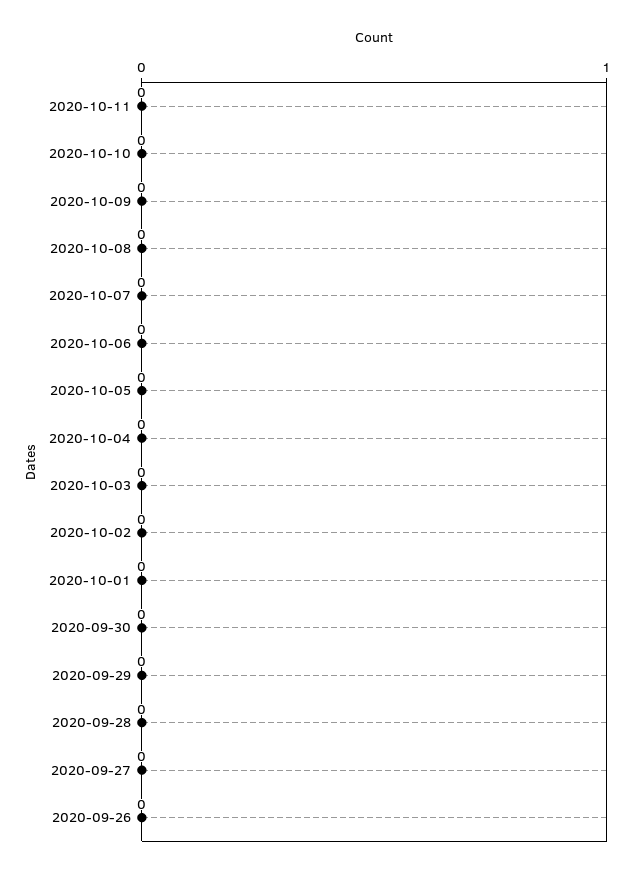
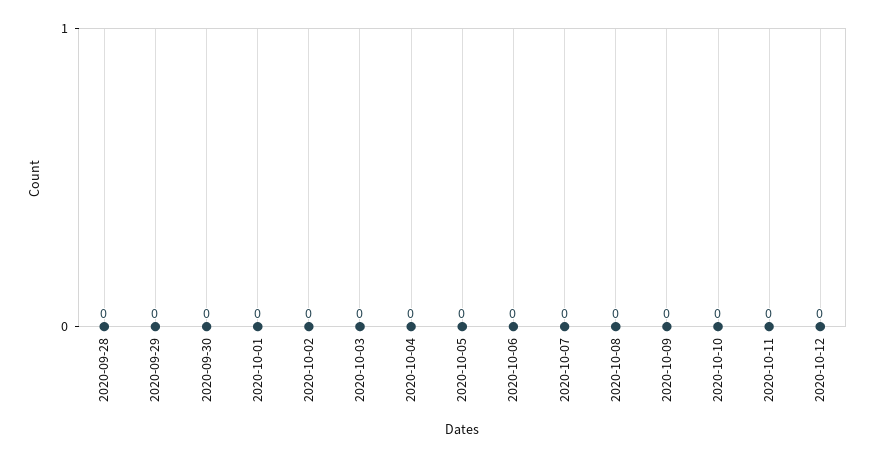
2020-09-27: 0 -> none
2020-09-26: 0 -> none
2020-10-12: none -> 0

